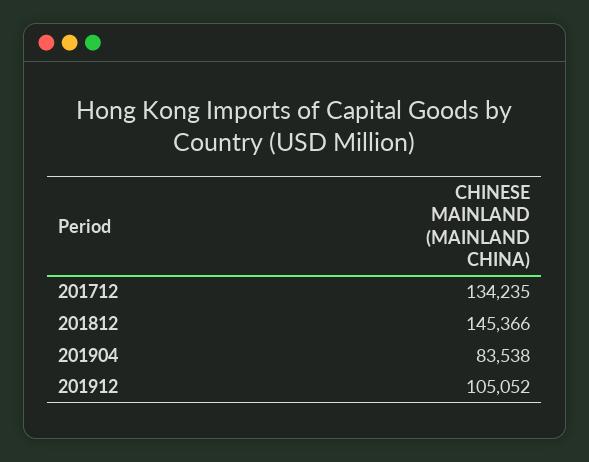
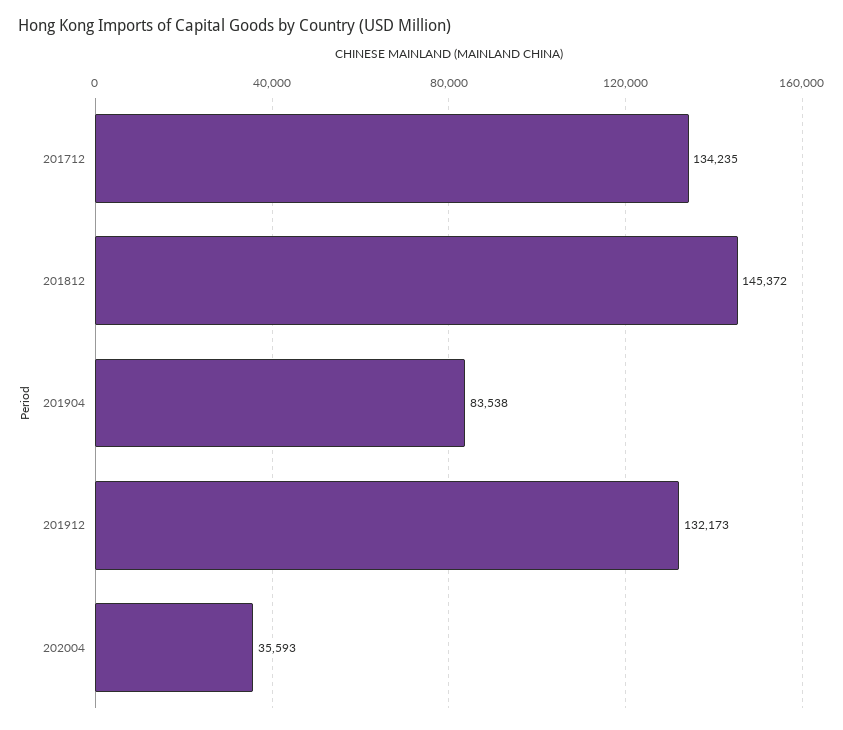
201812: 145366 -> 145372
201912: 105052 -> 132173
202004: none -> 35593

